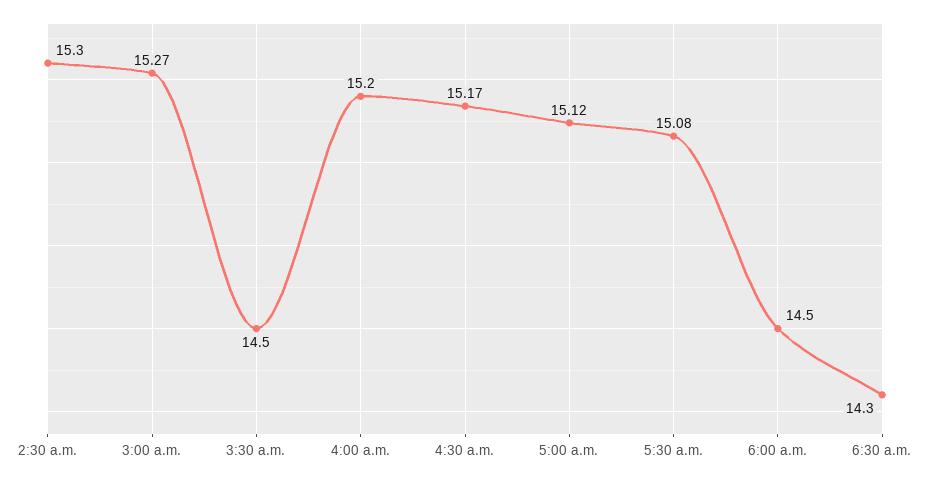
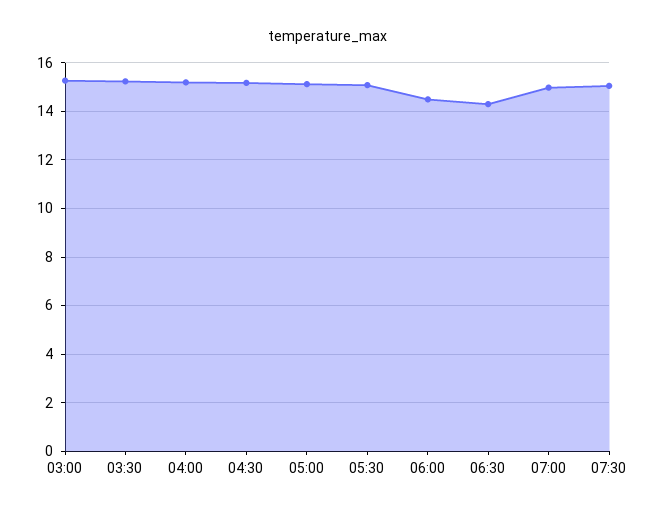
2:30 a.m.: 15.3 -> none
3:30 a.m.: 14.5 -> 15.25
07:00: none -> 15
07:30: none -> 15

